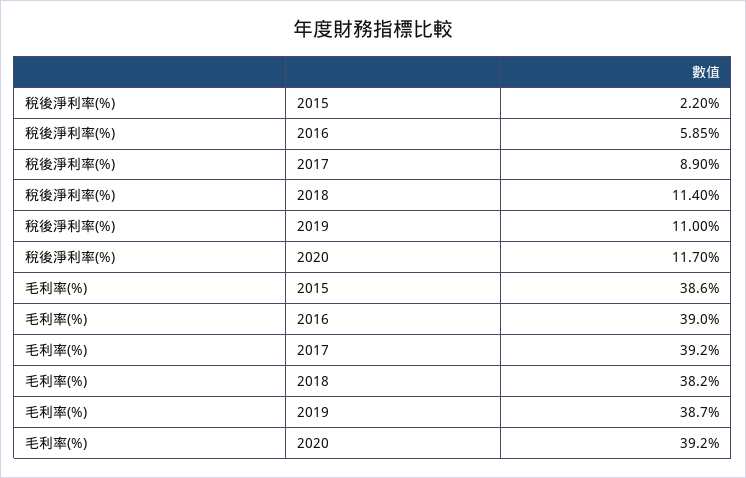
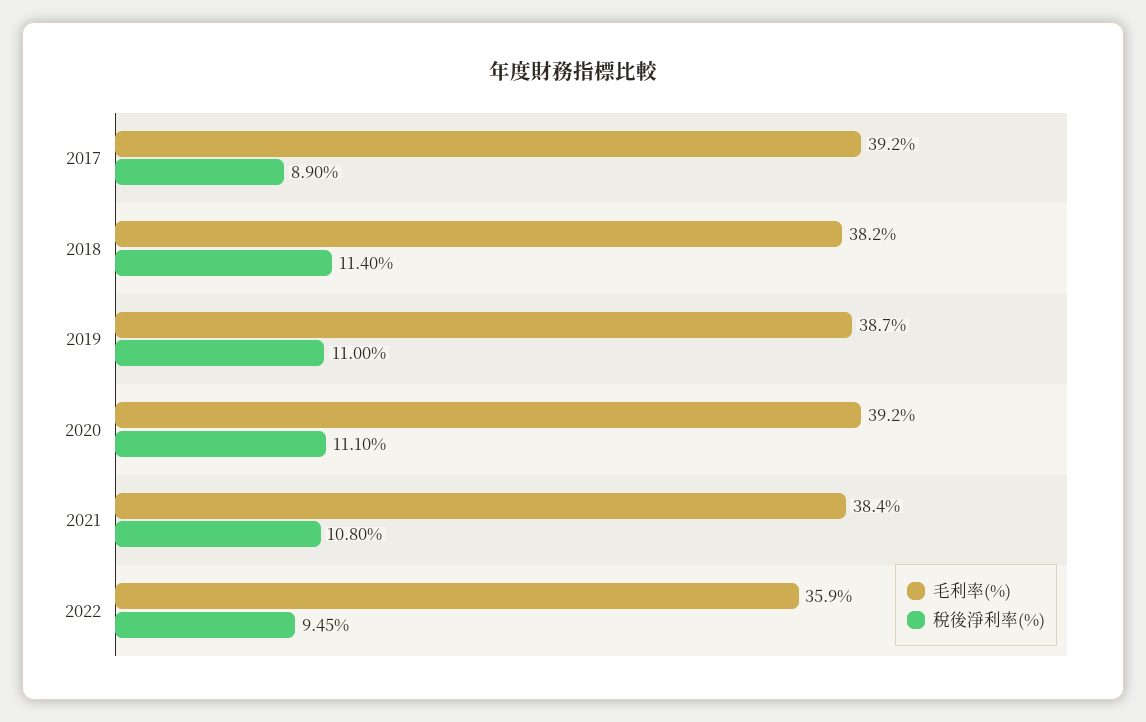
稅後淨利率(%), 2015: 2.2 -> none
稅後淨利率(%), 2016: 5.85 -> none
稅後淨利率(%), 2020: 11.7 -> 11.1
毛利率(%), 2015: 38.6 -> none
毛利率(%), 2016: 39 -> none
毛利率(%), 2021: none -> 38.4
稅後淨利率(%), 2021: none -> 10.8
毛利率(%), 2022: none -> 35.9
稅後淨利率(%), 2022: none -> 9.45

